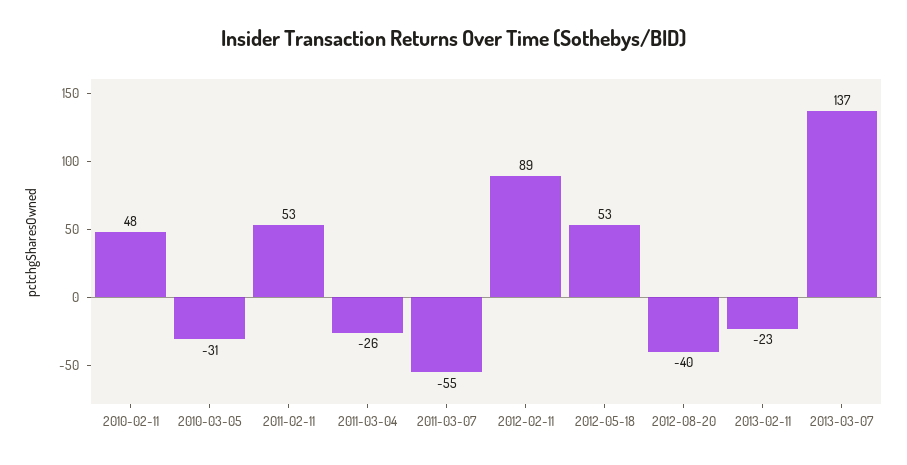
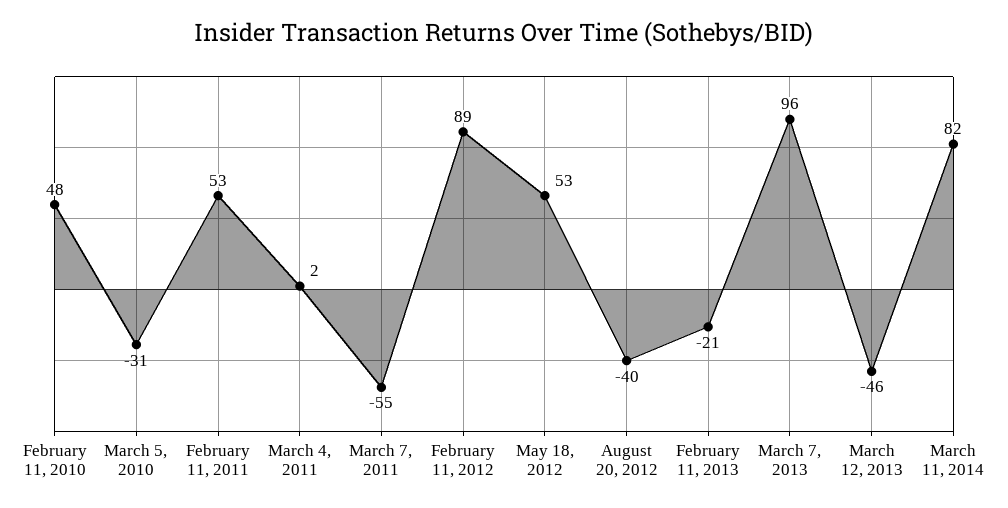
2011-03-04: -26 -> 2
2013-02-11: -23 -> -21
2013-03-07: 137 -> 96
March 12, 2013: none -> -46
March 11, 2014: none -> 82

